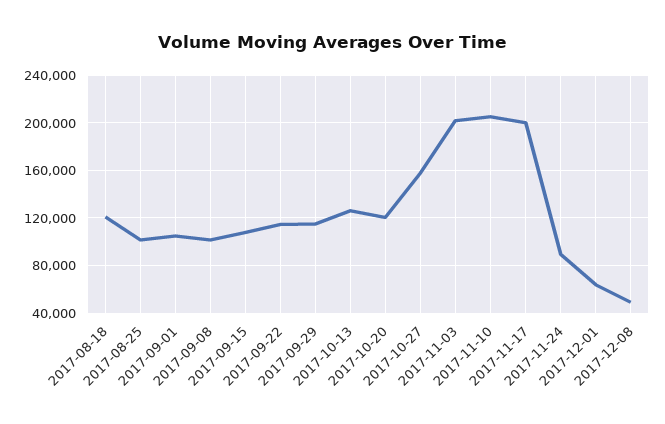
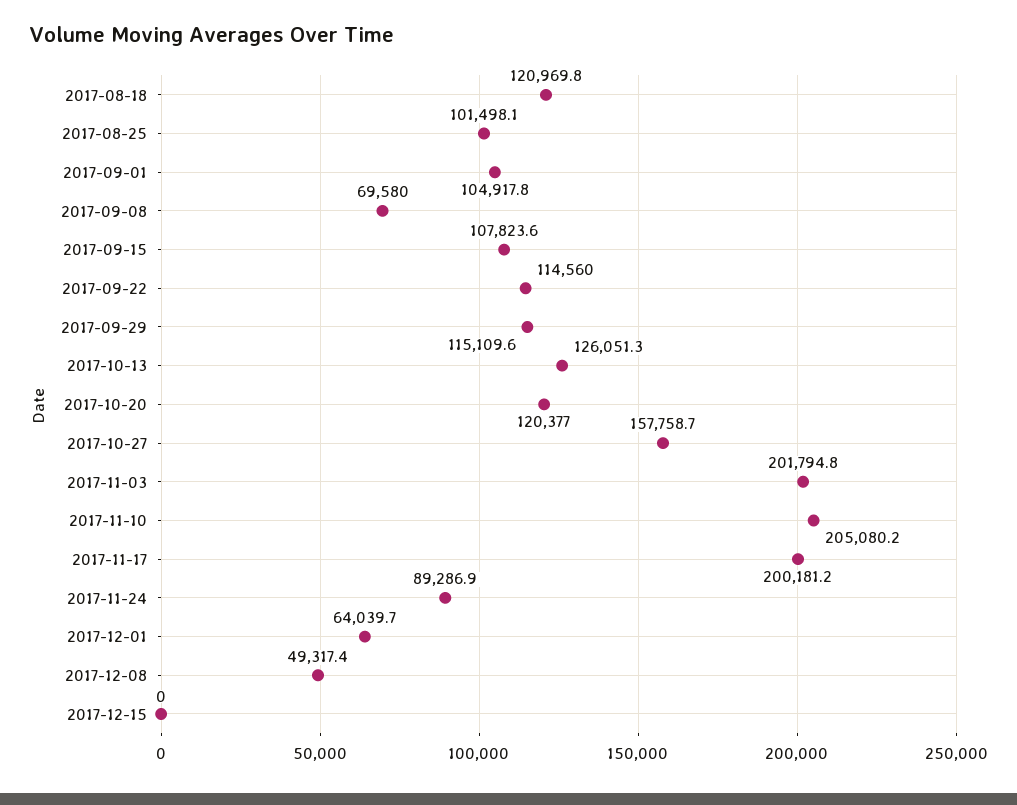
2017-09-08: 100000 -> 69580
2017-12-15: none -> 0

